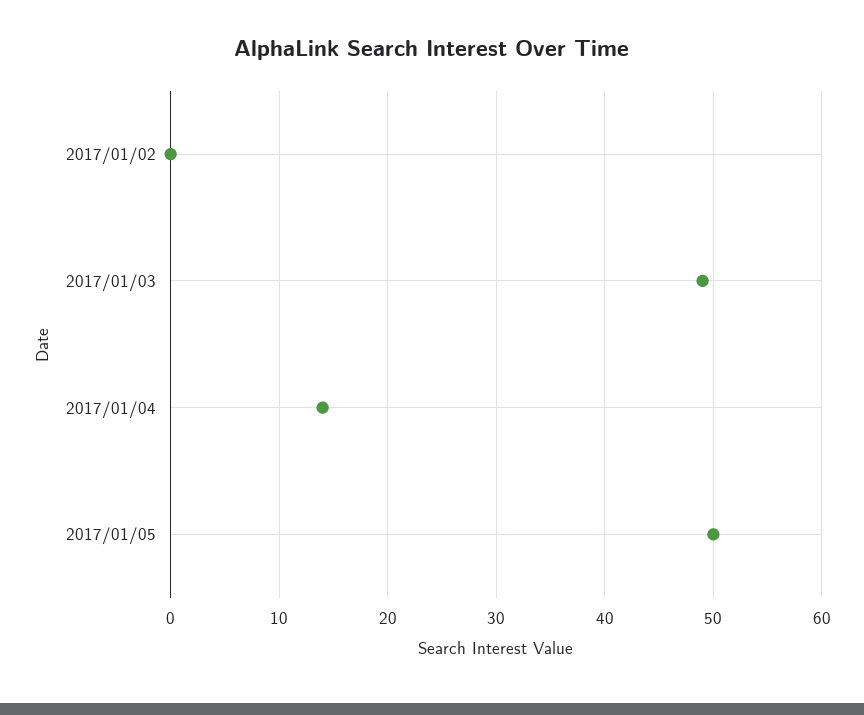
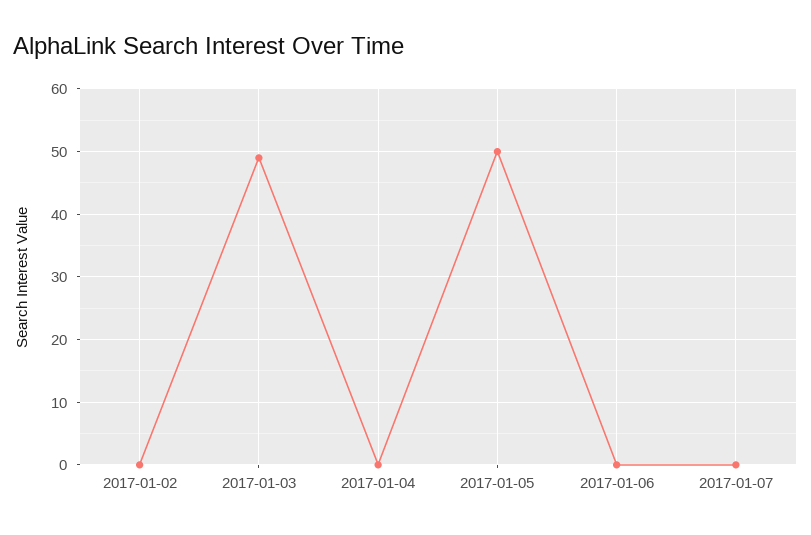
2017/01/04: 14 -> 0
2017-01-06: none -> 0
2017-01-07: none -> 0

